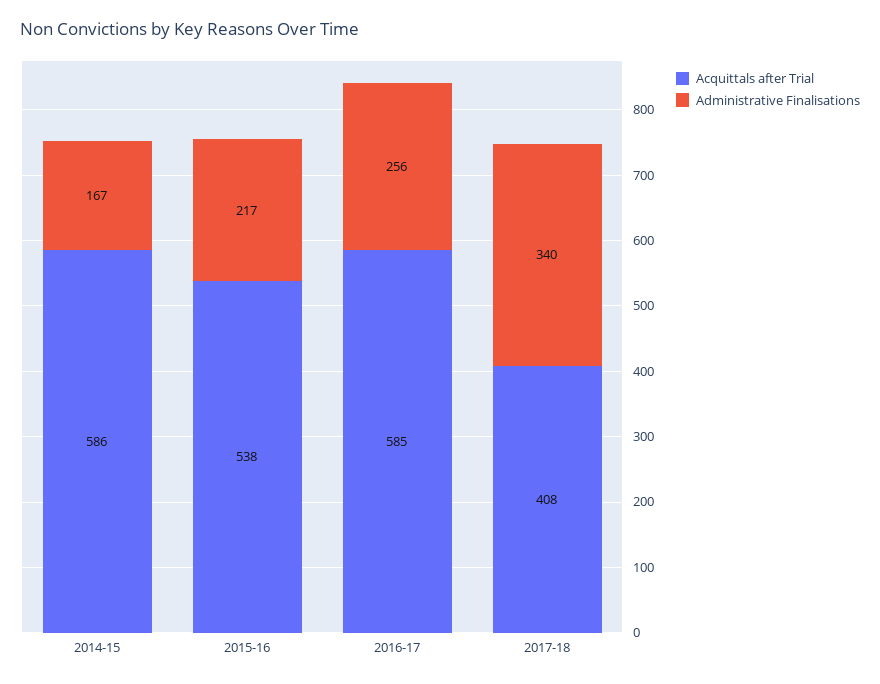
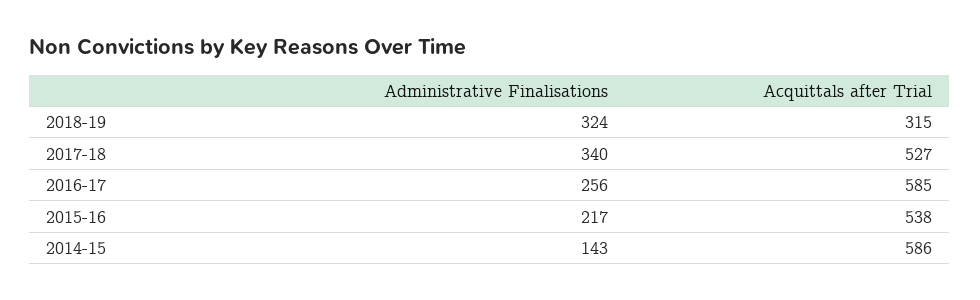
Administrative Finalisations, 2014-15: 167 -> 143
Acquittals after Trial, 2017-18: 408 -> 527
Administrative Finalisations, 2018-19: none -> 324
Acquittals after Trial, 2018-19: none -> 315

